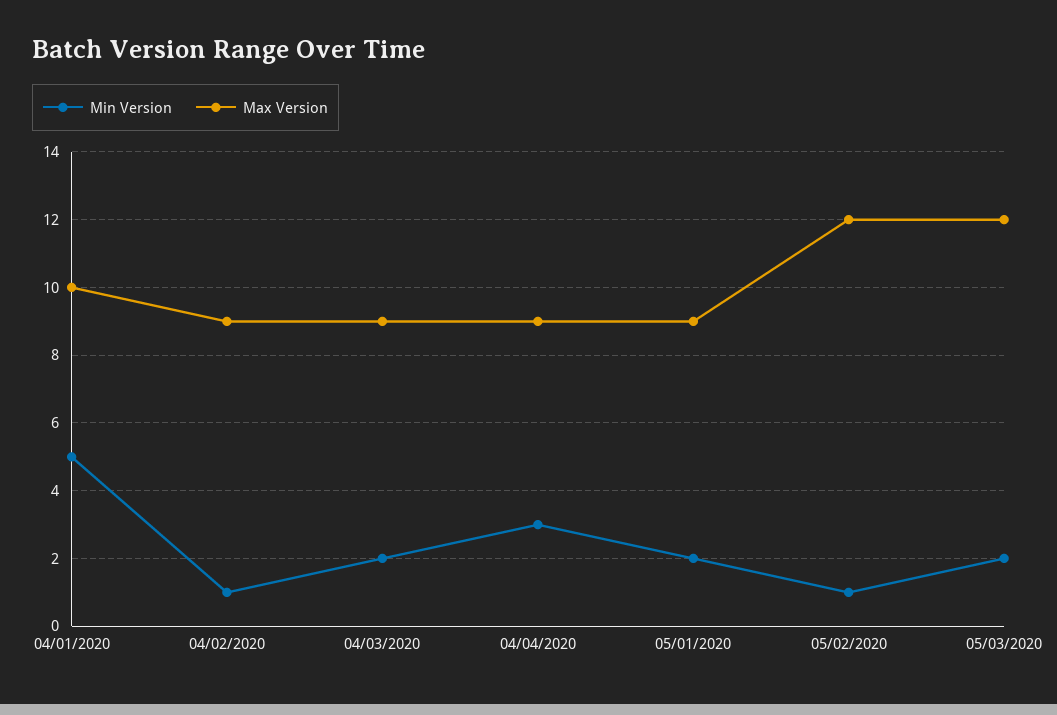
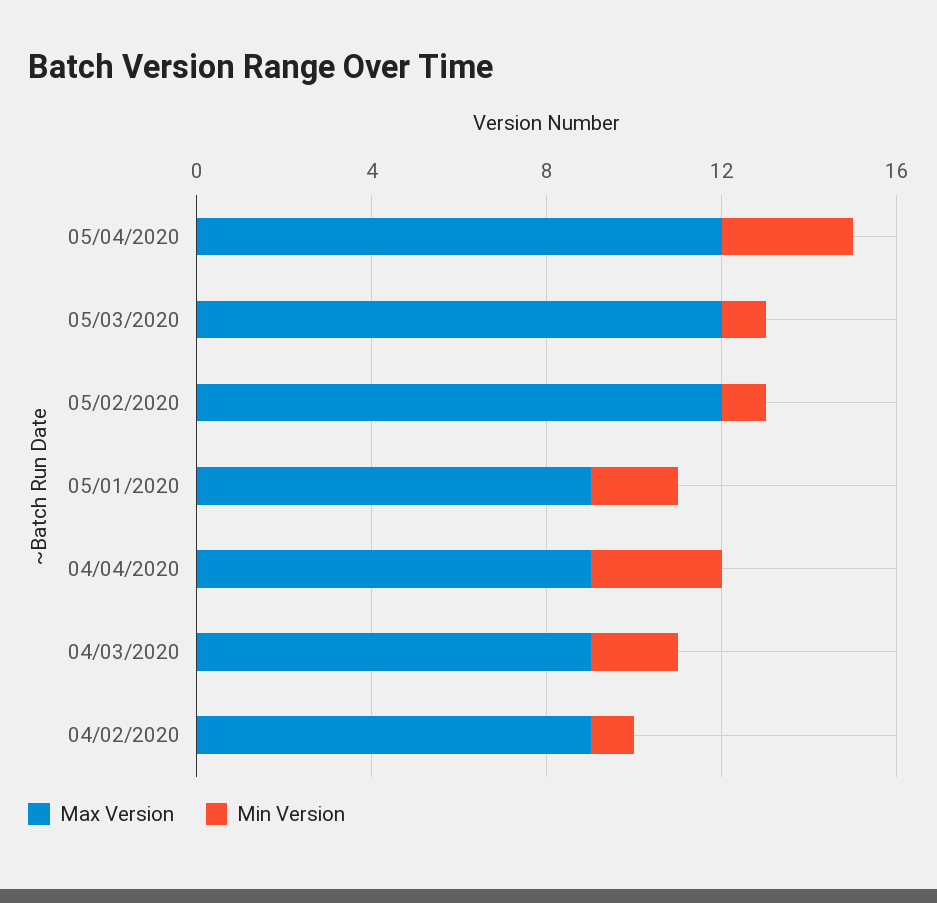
Min Version, 04/01/2020: 5 -> none
Max Version, 04/01/2020: 10 -> none
Min Version, 05/03/2020: 2 -> 1
Max Version, 05/04/2020: none -> 12
Min Version, 05/04/2020: none -> 3

